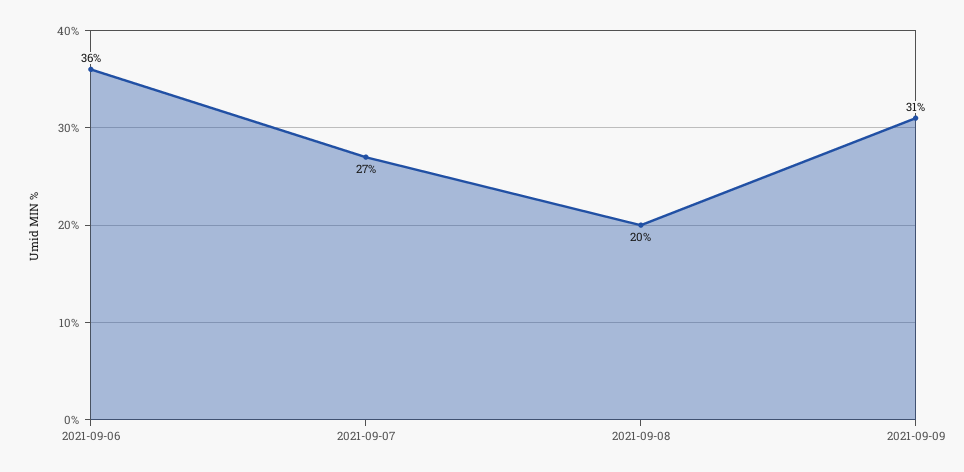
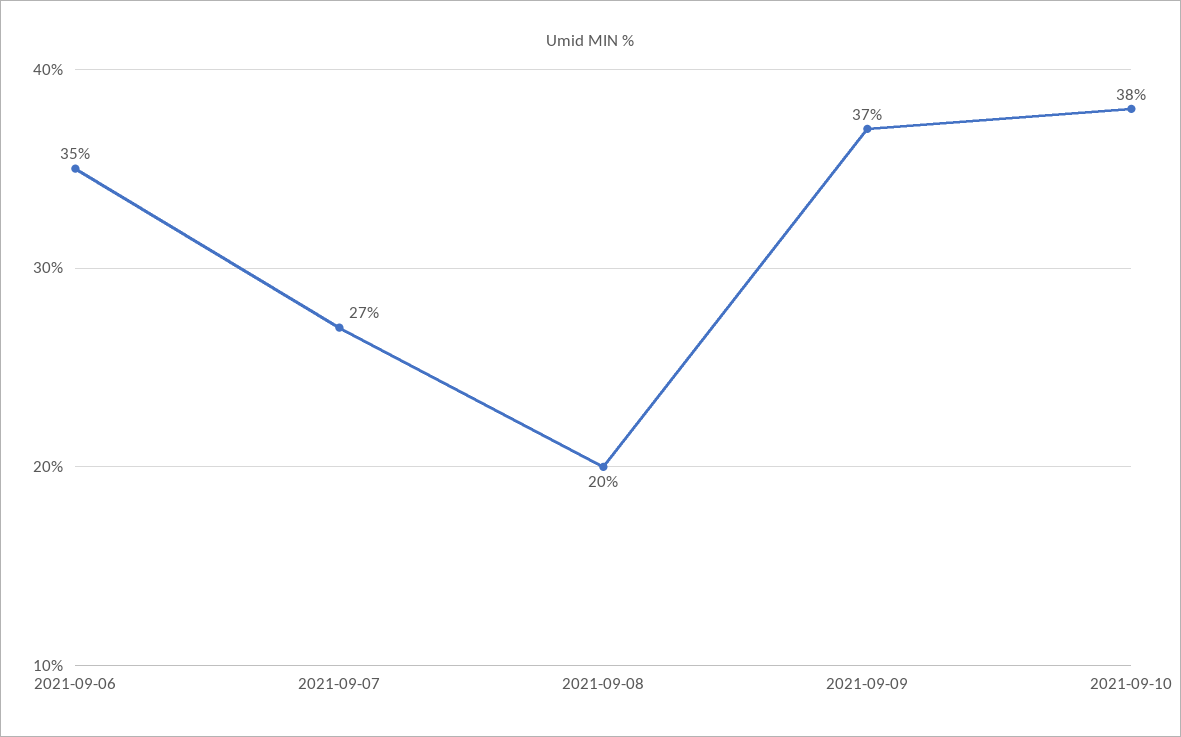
2021-09-06: 36 -> 35
2021-09-09: 31 -> 37
2021-09-10: none -> 38

